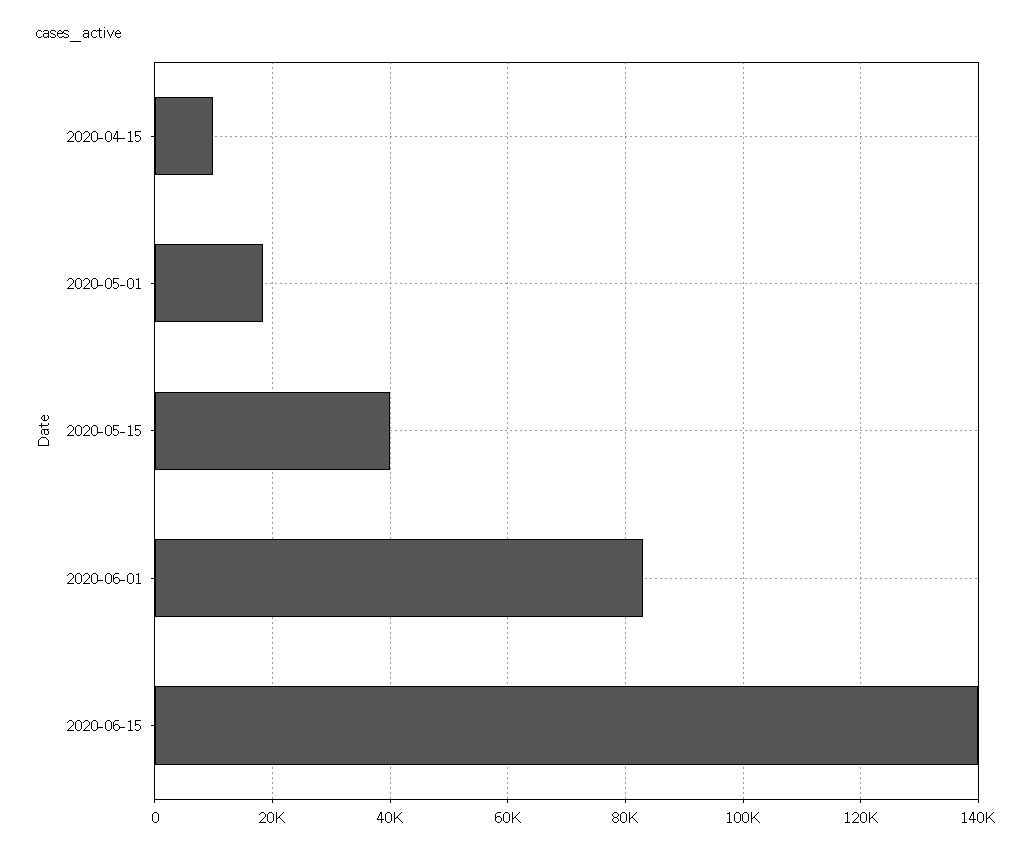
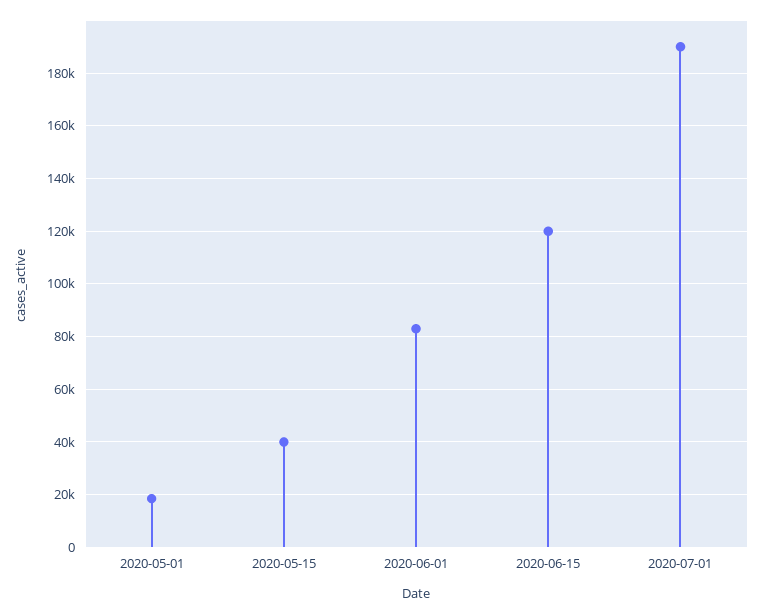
2020-04-15: 10000 -> none
2020-06-15: 140000 -> 120000
2020-07-01: none -> 190000

